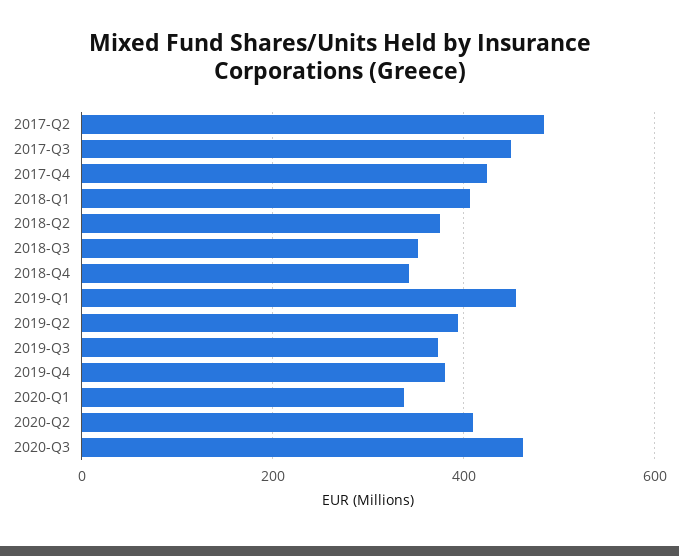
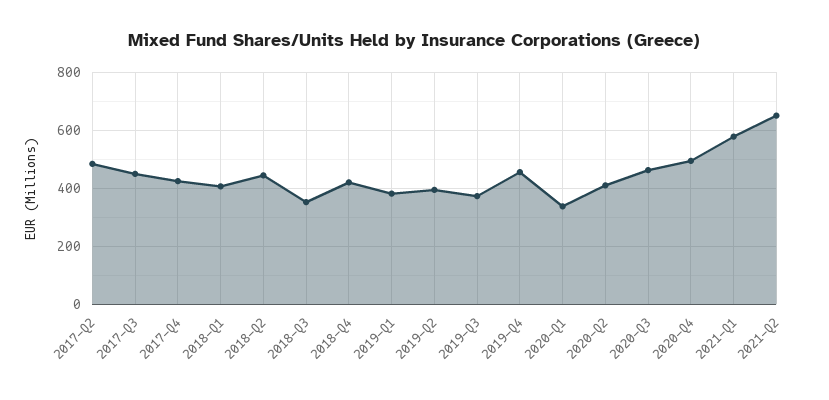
2018-Q2: 380 -> 450
2018-Q4: 340 -> 425
2019-Q1: 460 -> 375
2019-Q4: 380 -> 450
2020-Q4: none -> 500
2021-Q1: none -> 575
2021-Q2: none -> 650

